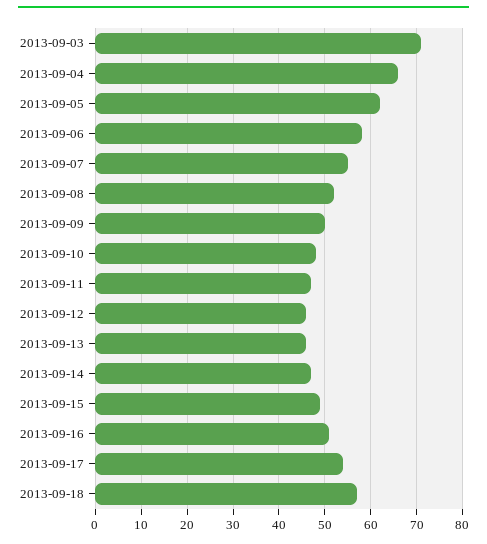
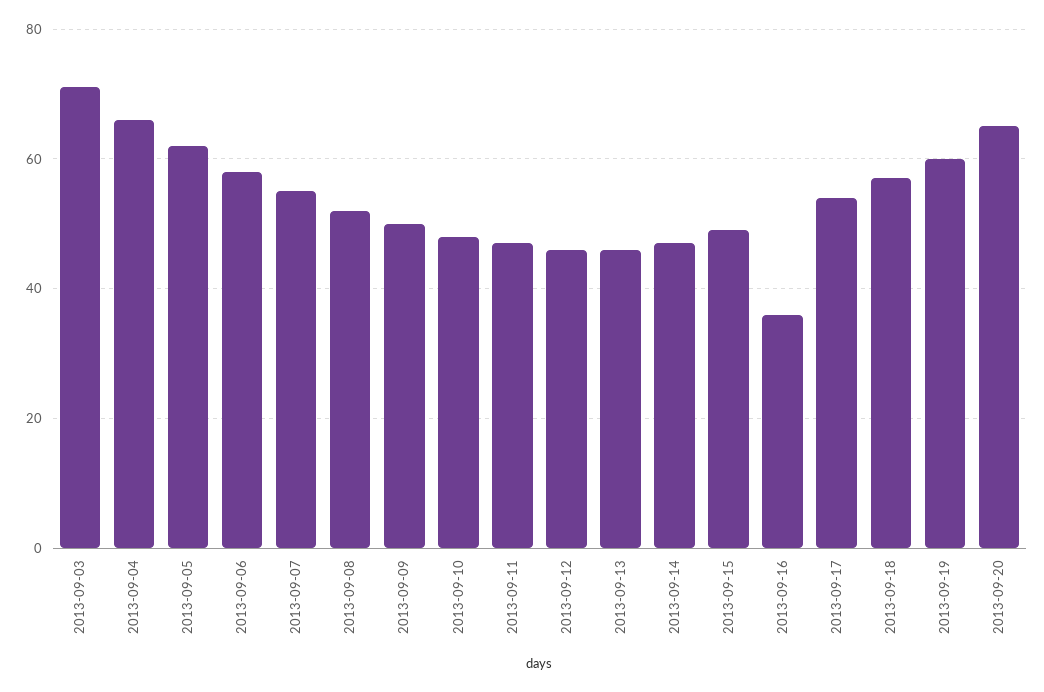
2013-09-16: 50 -> 35
2013-09-19: none -> 60
2013-09-20: none -> 65

